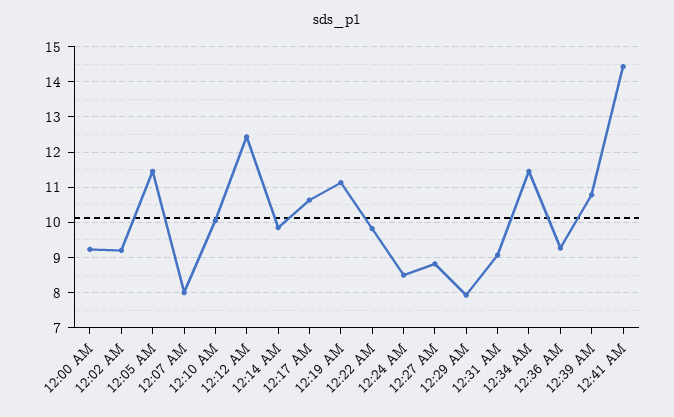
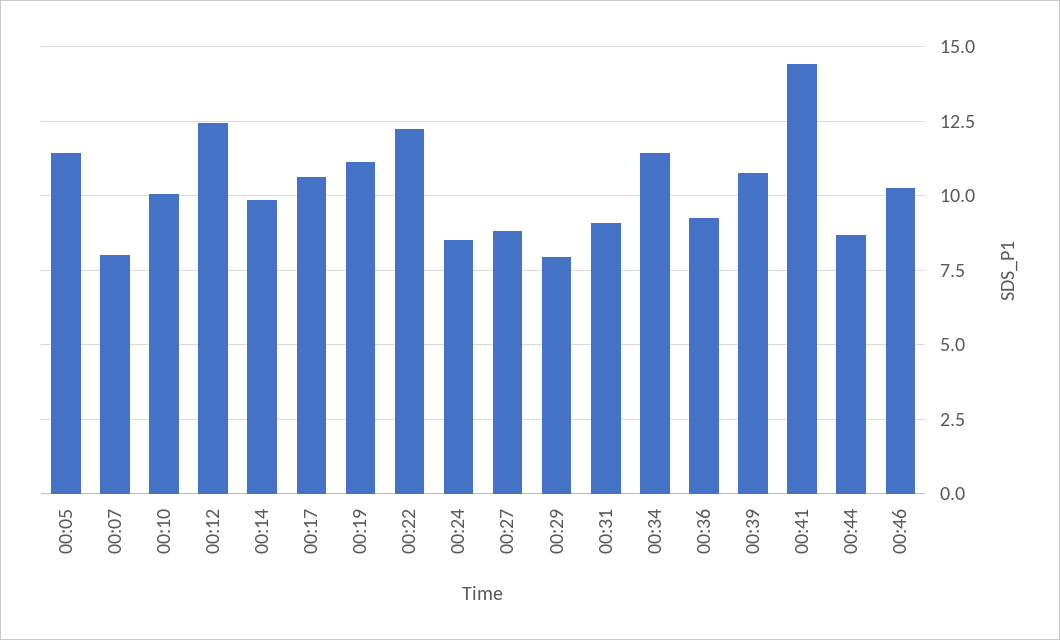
12:00 AM: 9.2 -> none
12:02 AM: 9.2 -> none
12:22 AM: 9.8 -> 12.25
00:44: none -> 8.75
00:46: none -> 10.25

